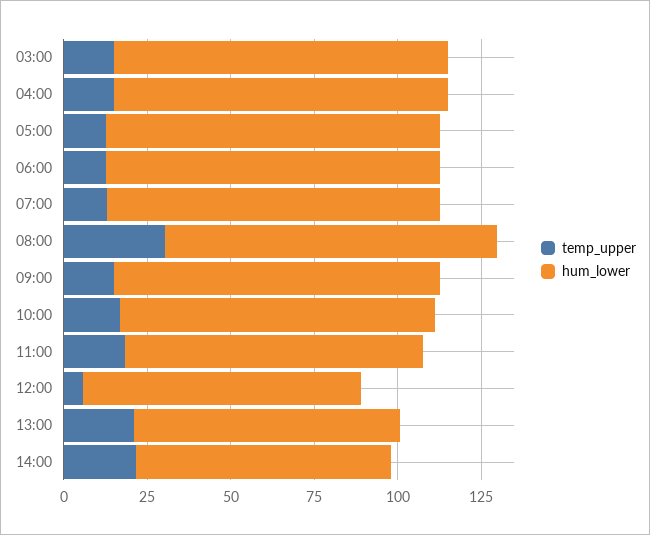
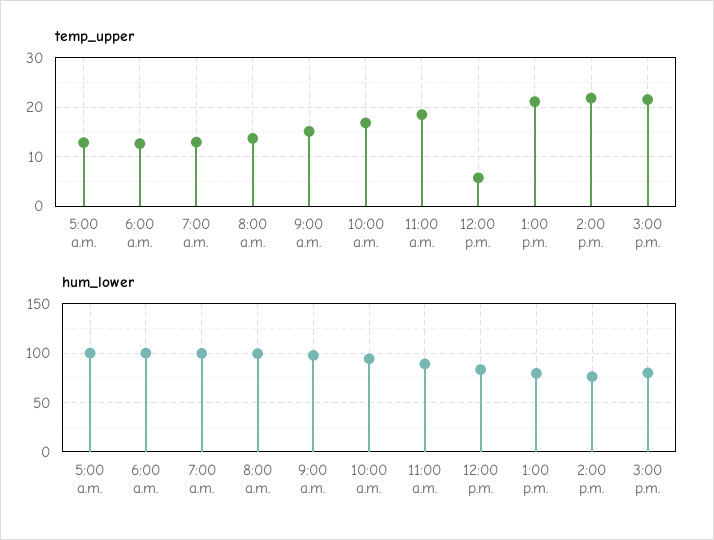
temp_upper, 03:00: 15 -> none
hum_lower, 03:00: 100 -> none
temp_upper, 04:00: 15 -> none
hum_lower, 04:00: 100 -> none
temp_upper, 08:00: 30 -> 14
temp_upper, 3:00 p.m.: none -> 22
hum_lower, 3:00 p.m.: none -> 80

